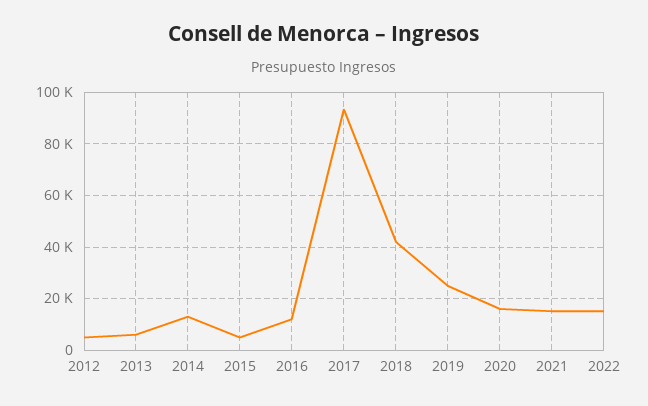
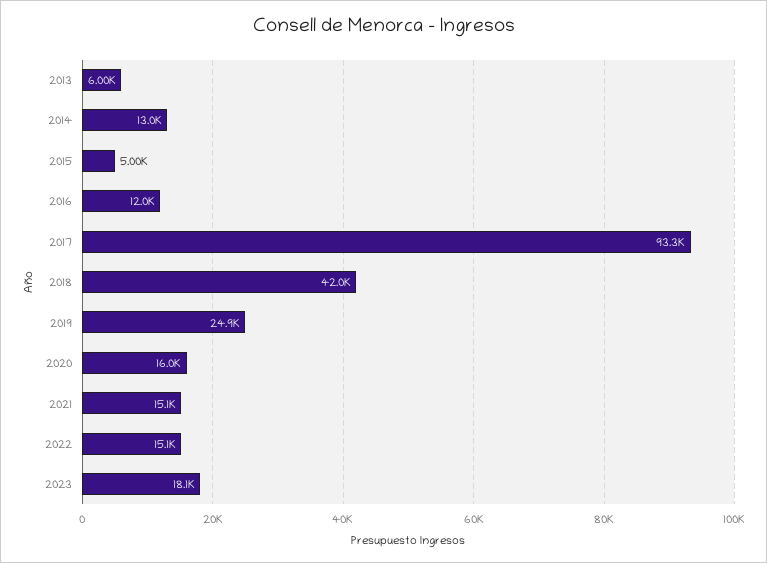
2012: 5000 -> none
2023: none -> 18100

